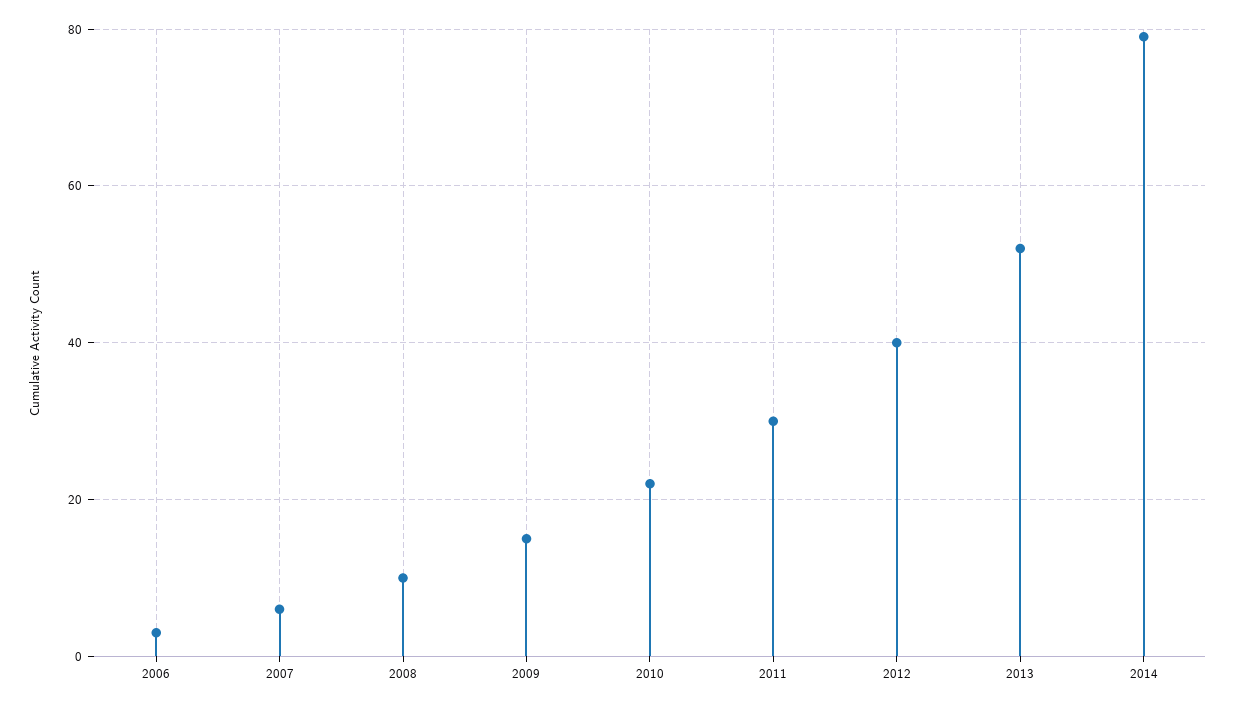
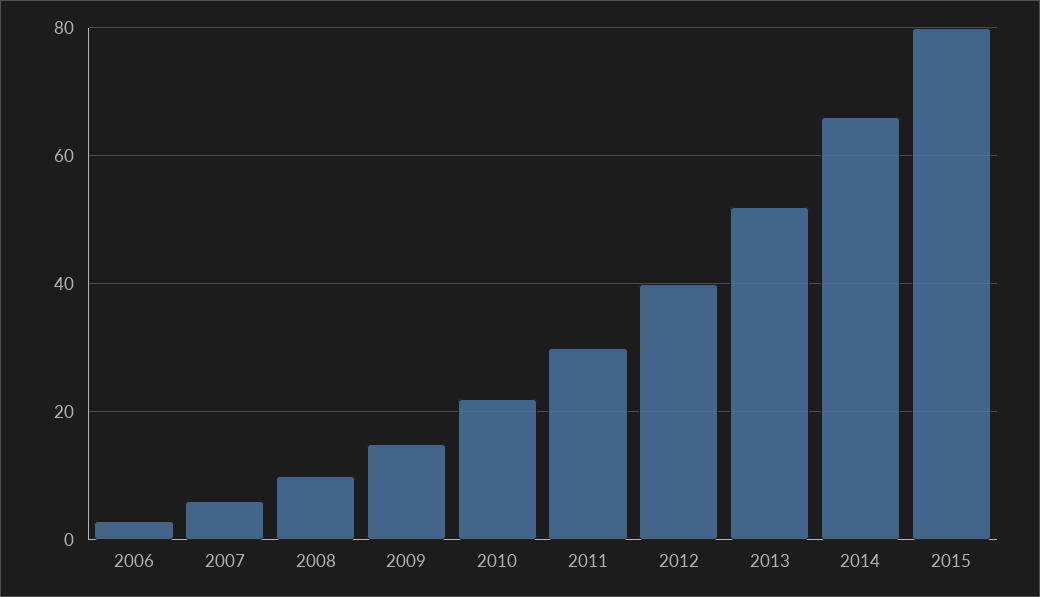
2014: 80 -> 65
2015: none -> 80

